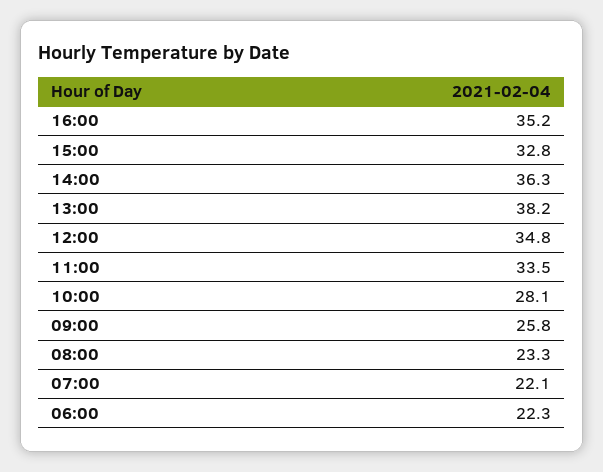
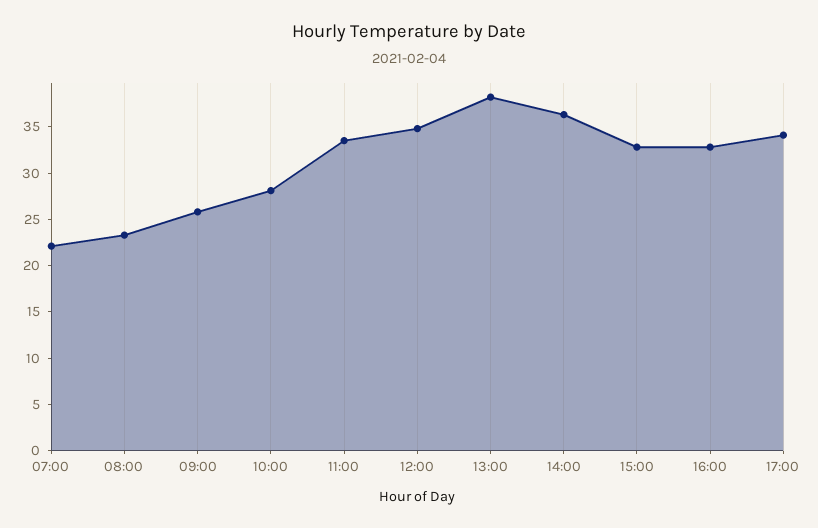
16:00: 35.2 -> 33
06:00: 22.3 -> none
17:00: none -> 34

